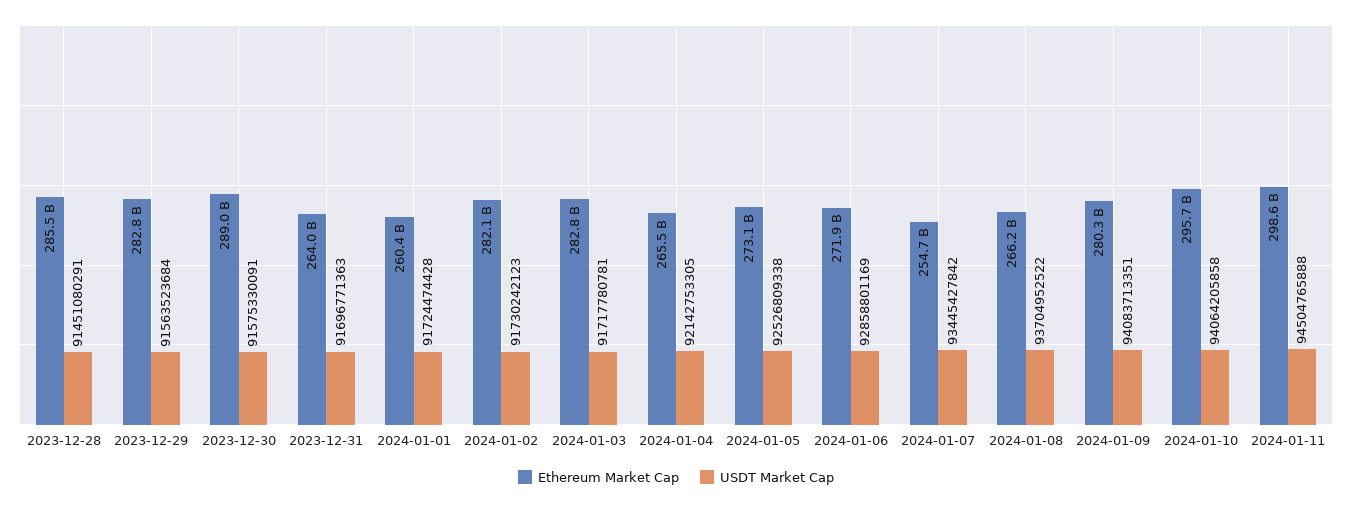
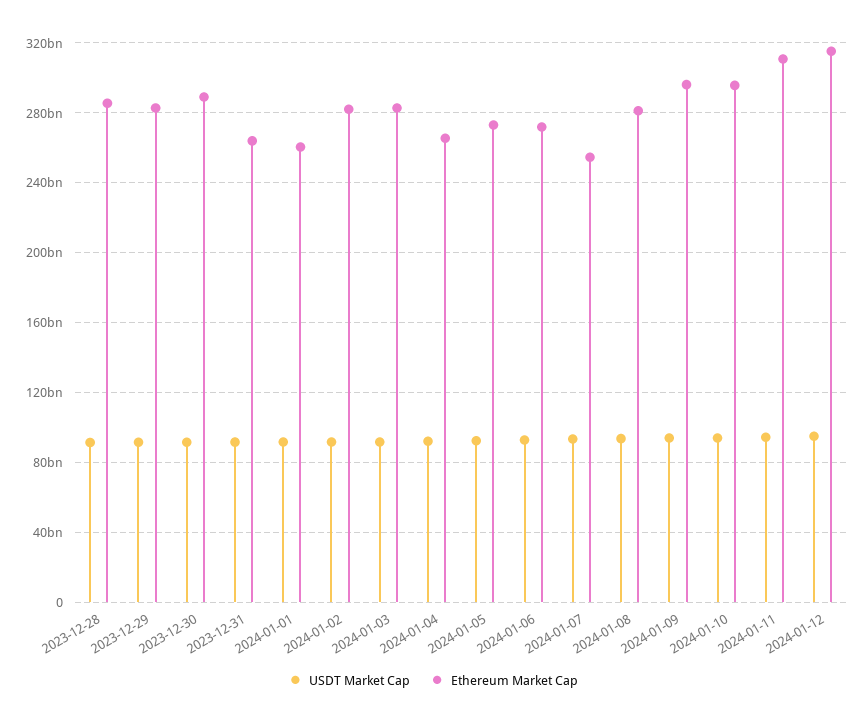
Ethereum Market Cap, 2024-01-08: 266200000000 -> 280000000000
Ethereum Market Cap, 2024-01-09: 280300000000 -> 295000000000
Ethereum Market Cap, 2024-01-11: 298600000000 -> 310000000000
USDT Market Cap, 2024-01-12: none -> 95000000000
Ethereum Market Cap, 2024-01-12: none -> 315000000000

